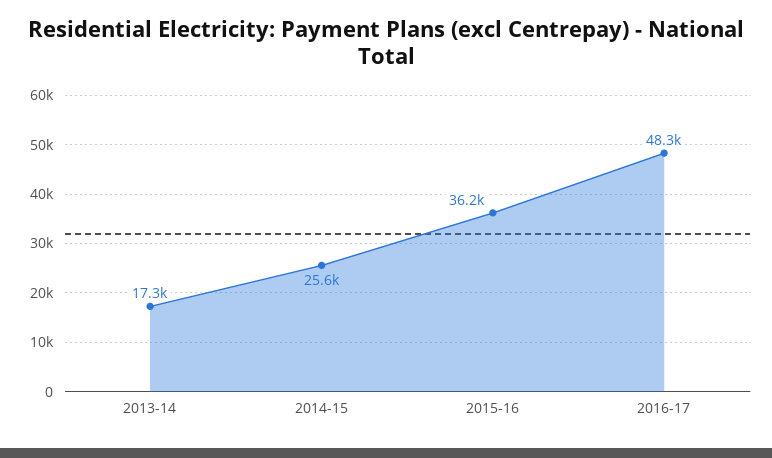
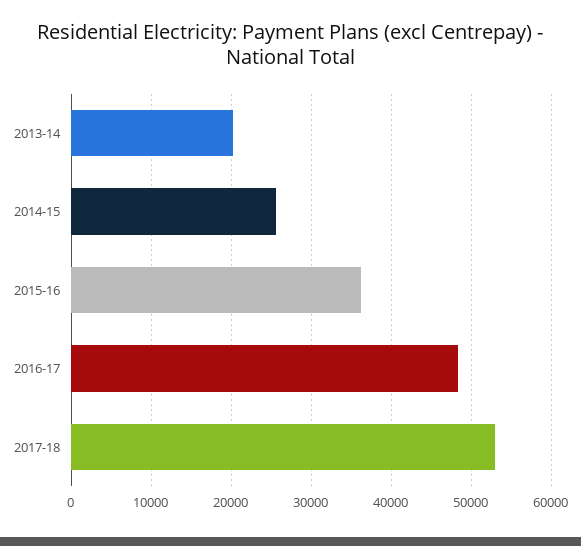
2013-14: 17300 -> 20000
2017-18: none -> 53000

